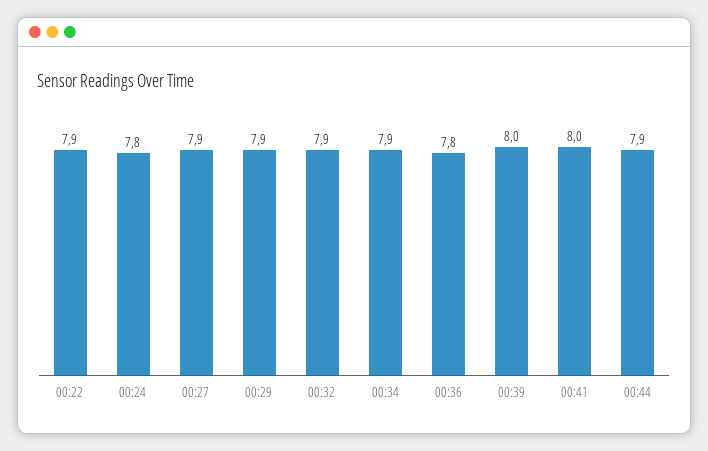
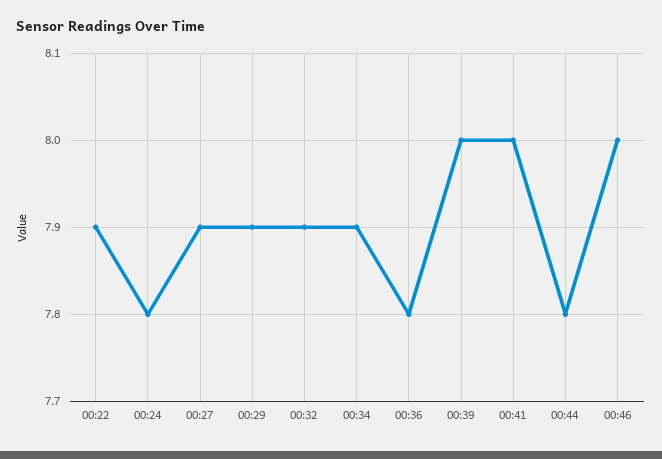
00:44: 7.9 -> 7.8
00:46: none -> 8

